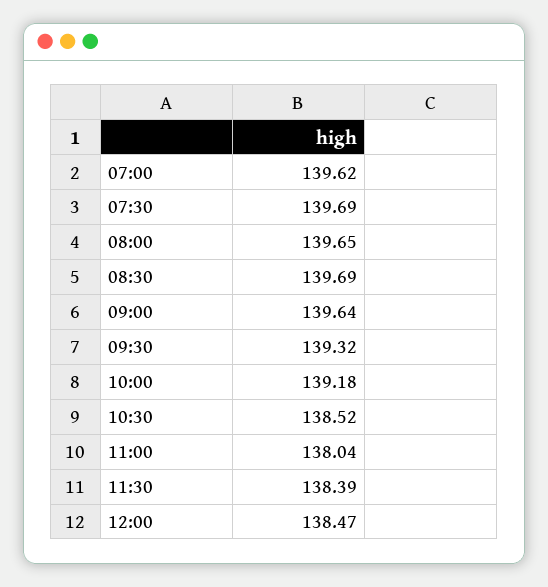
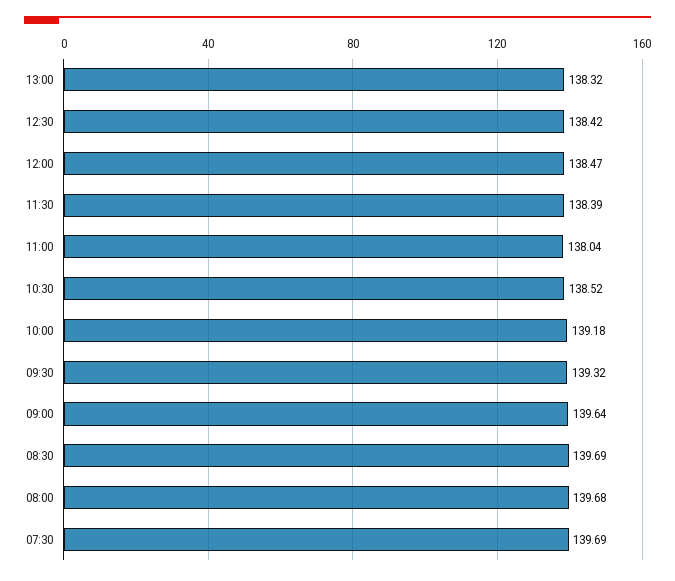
07:00: 139.62 -> none
08:00: 139.65 -> 139.68
13:00: none -> 138.32
12:30: none -> 138.42

